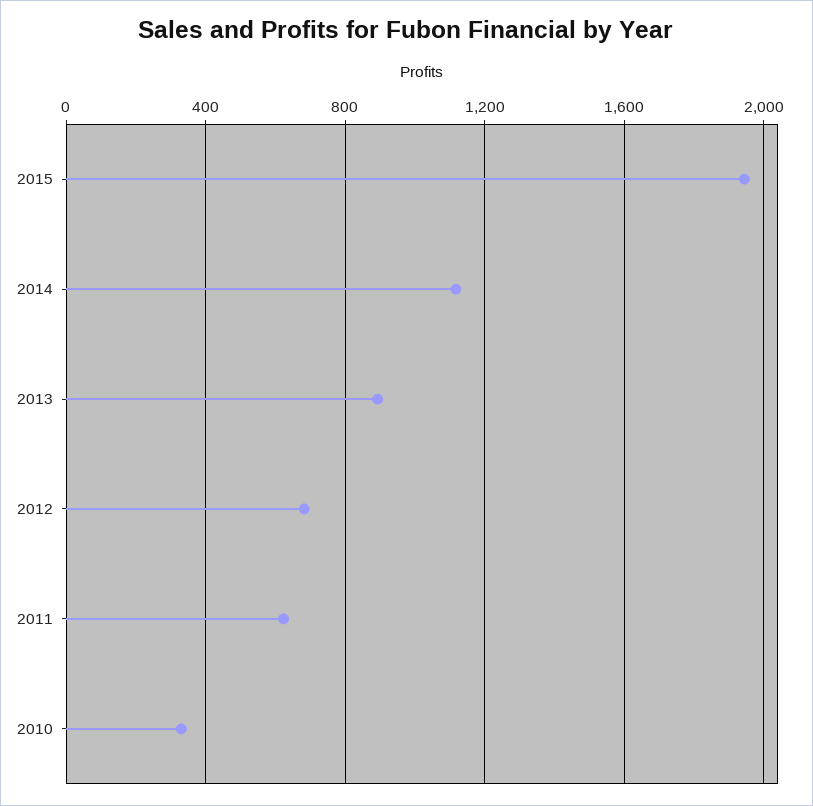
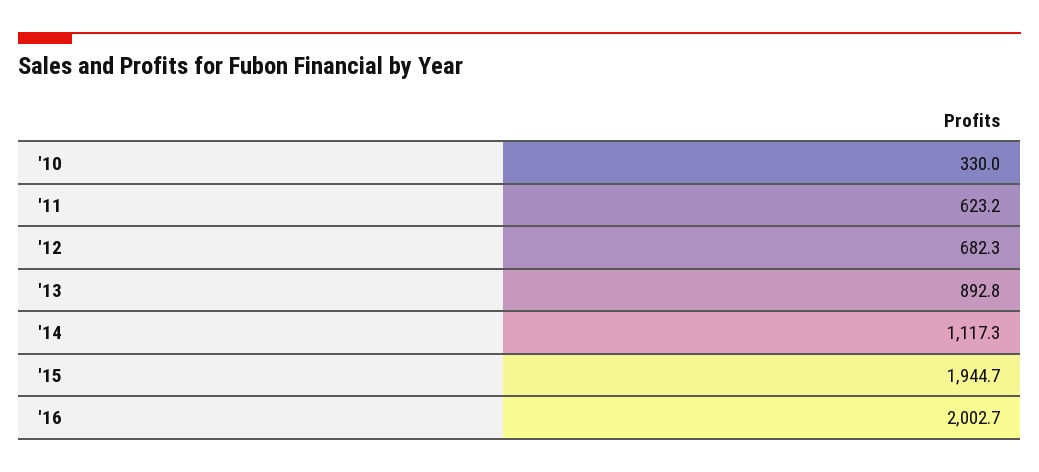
'16: none -> 2002.7

